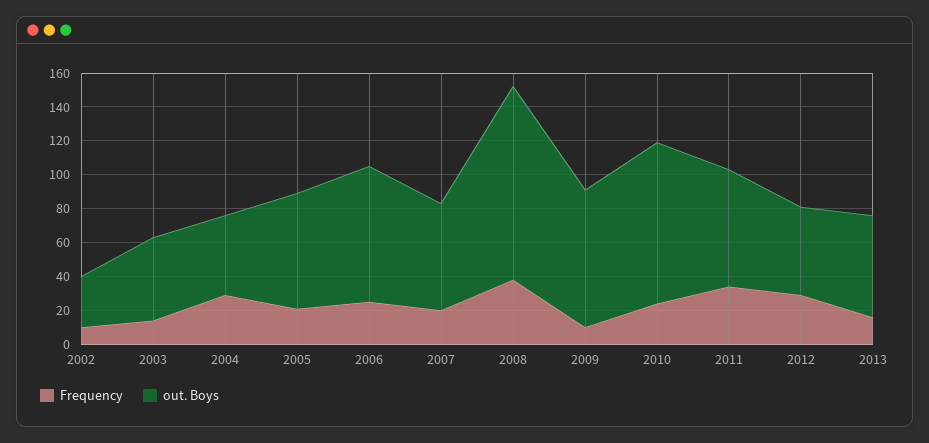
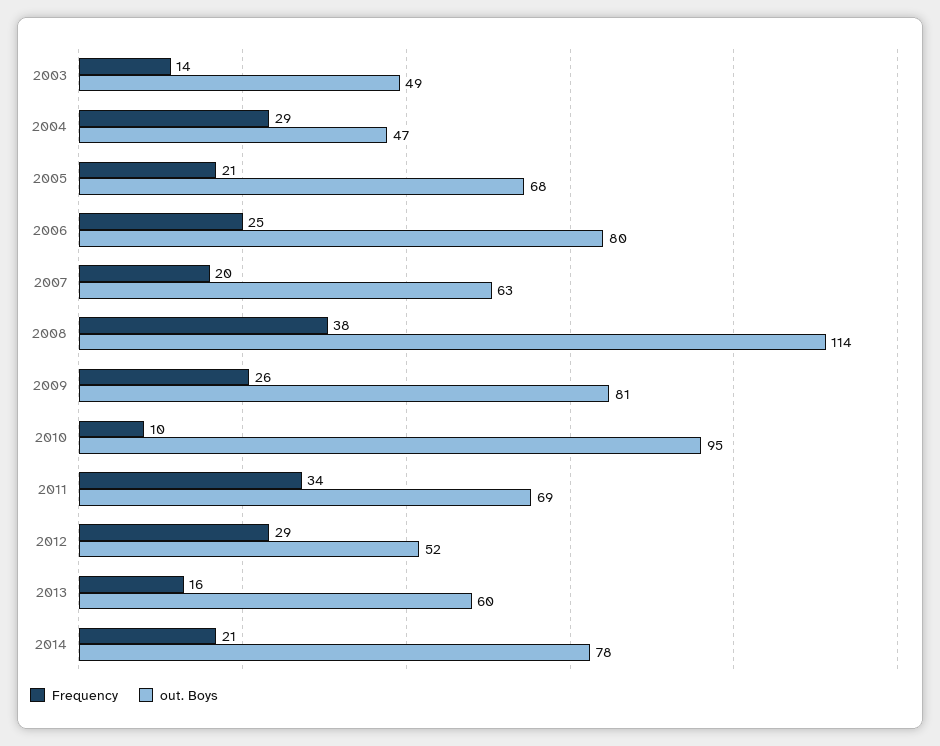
Frequency, 2002: 10 -> none
out. Boys, 2002: 30 -> none
Frequency, 2009: 10 -> 26
Frequency, 2010: 25 -> 10
Frequency, 2014: none -> 21
out. Boys, 2014: none -> 78

